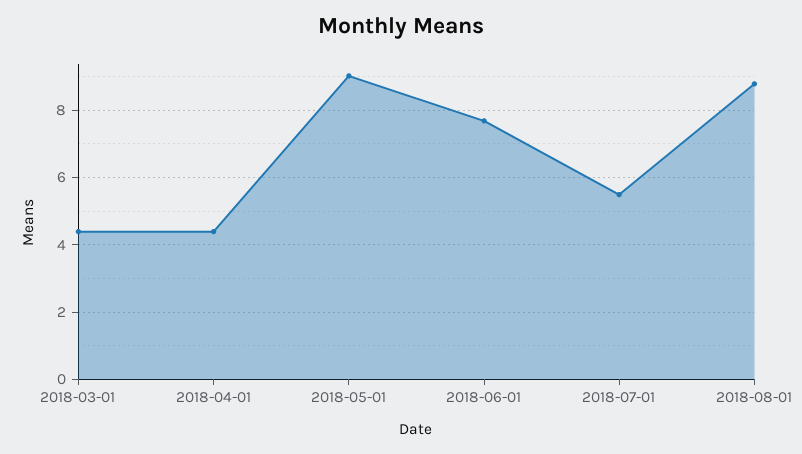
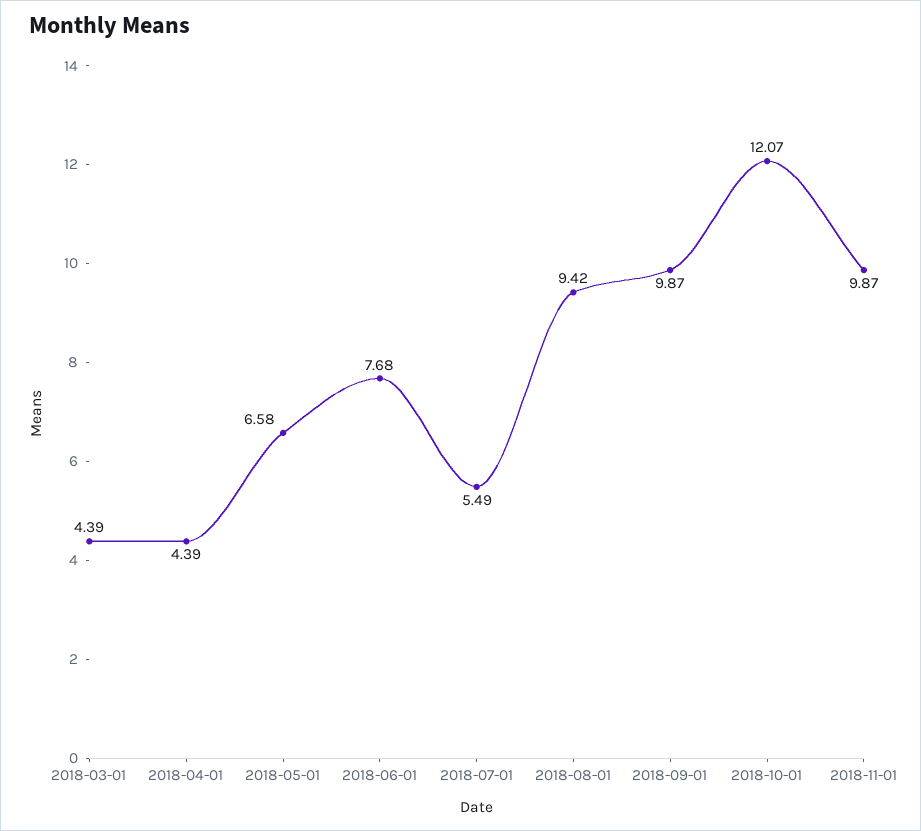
2018-05-01: 9 -> 6.58
2018-08-01: 8.8 -> 9.42
2018-09-01: none -> 9.87
2018-10-01: none -> 12.07
2018-11-01: none -> 9.87

